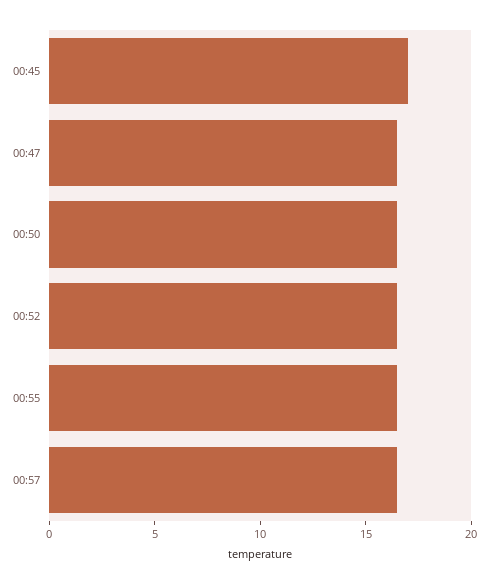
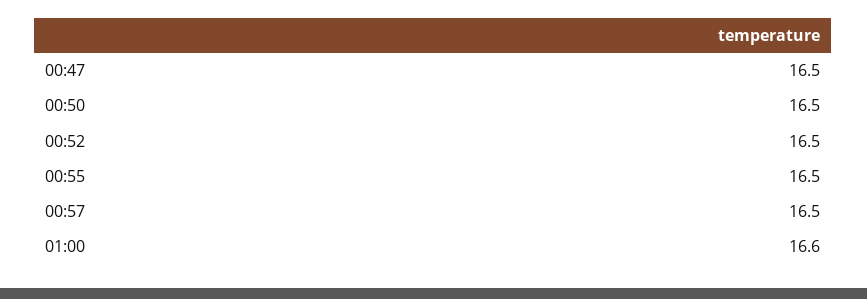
00:45: 17 -> none
01:00: none -> 16.6

